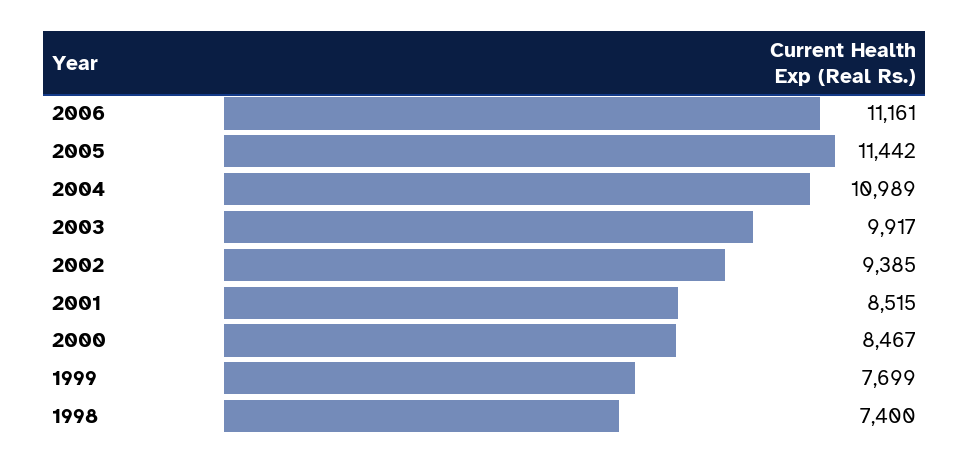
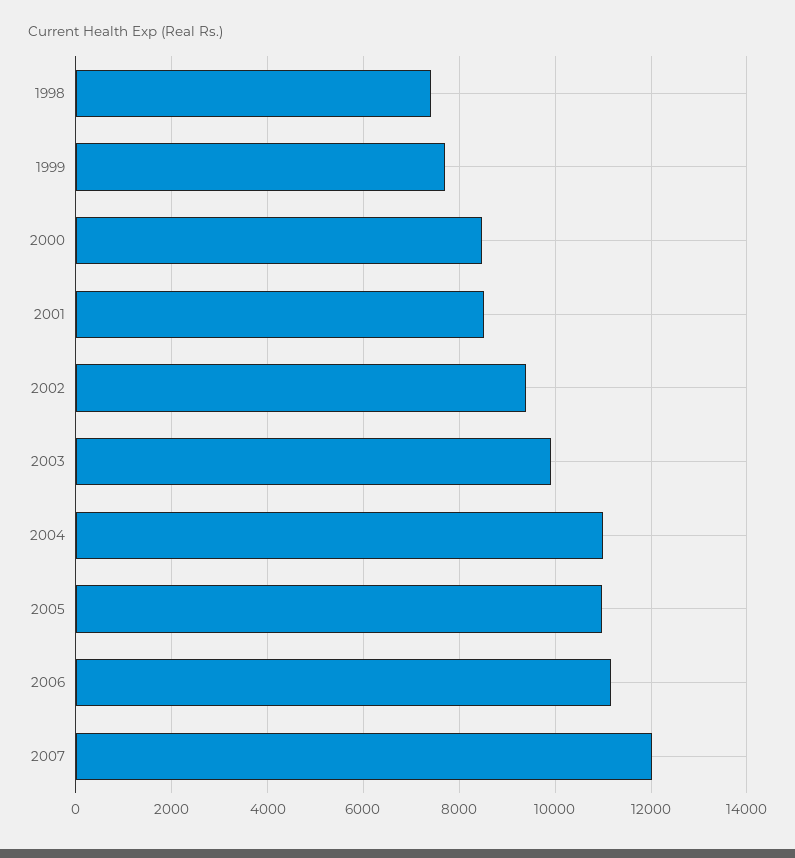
2005: 11442 -> 11000
2007: none -> 12000

